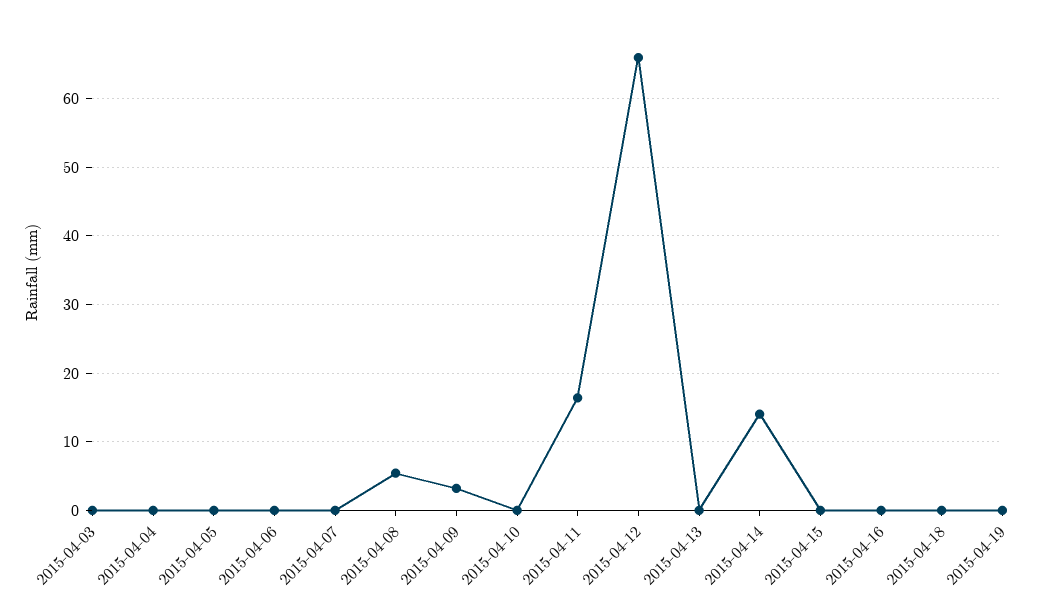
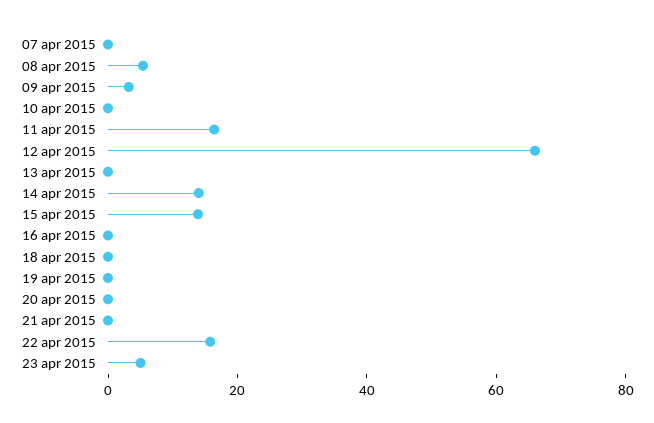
2015-04-03: 0 -> none
2015-04-04: 0 -> none
2015-04-05: 0 -> none
2015-04-06: 0 -> none
2015-04-15: 0 -> 15
20 apr 2015: none -> 0
21 apr 2015: none -> 0
22 apr 2015: none -> 15
23 apr 2015: none -> 5

